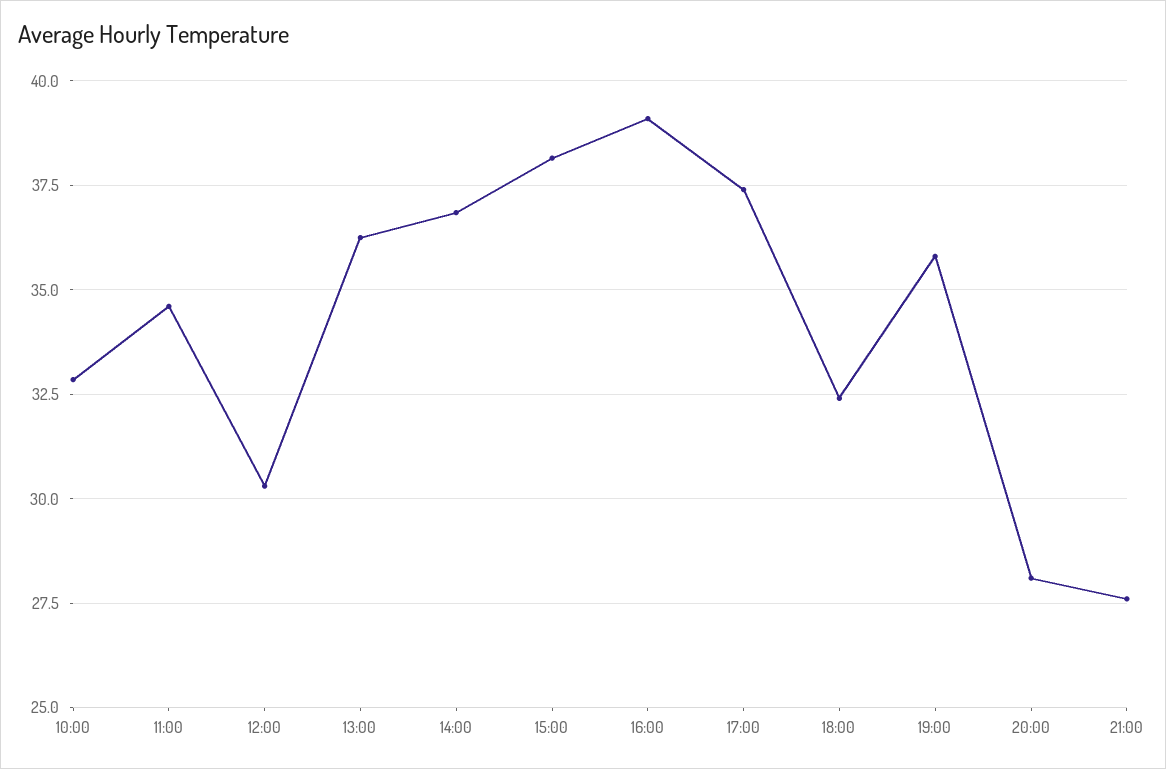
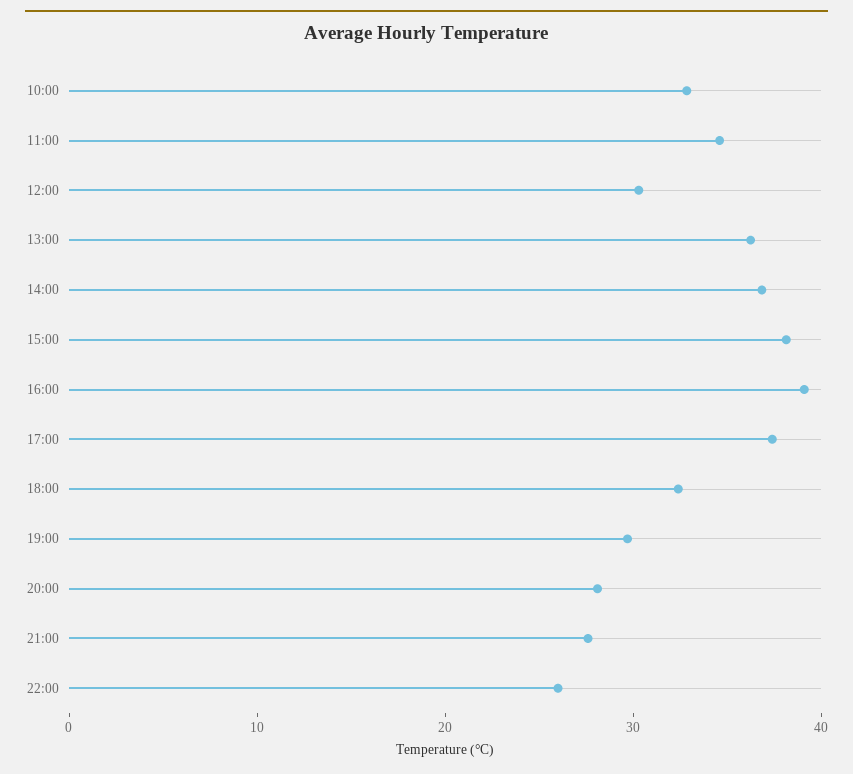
19:00: 35.75 -> 30
22:00: none -> 26

